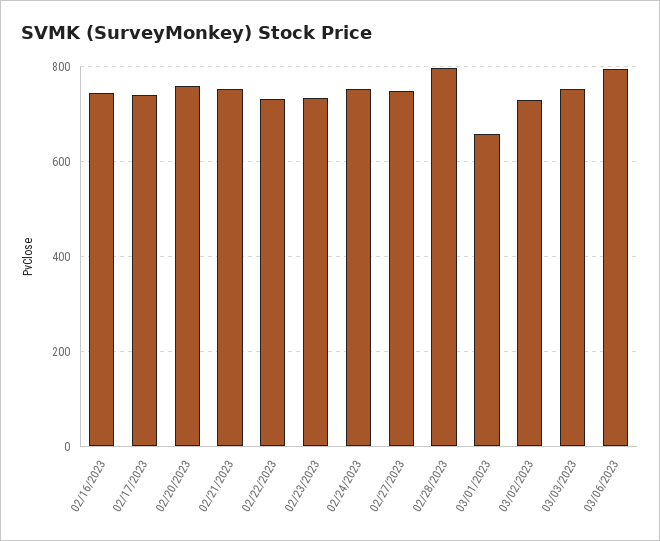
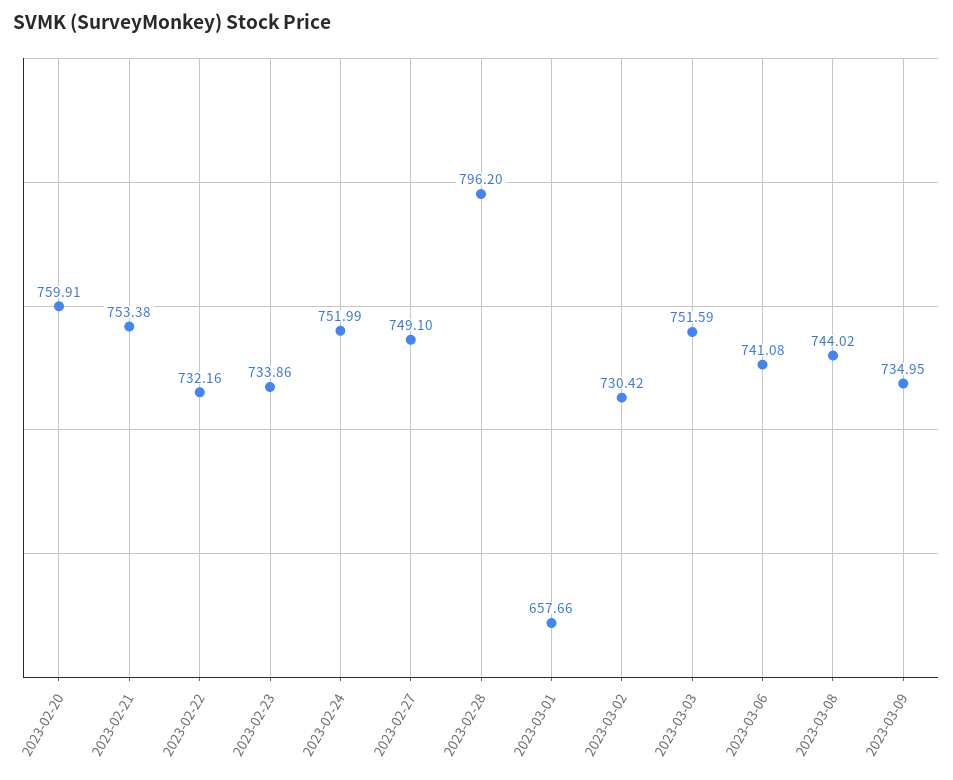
02/16/2023: 740 -> none
02/17/2023: 740 -> none
03/06/2023: 800 -> 741.08
2023-03-08: none -> 744.02
2023-03-09: none -> 734.95

